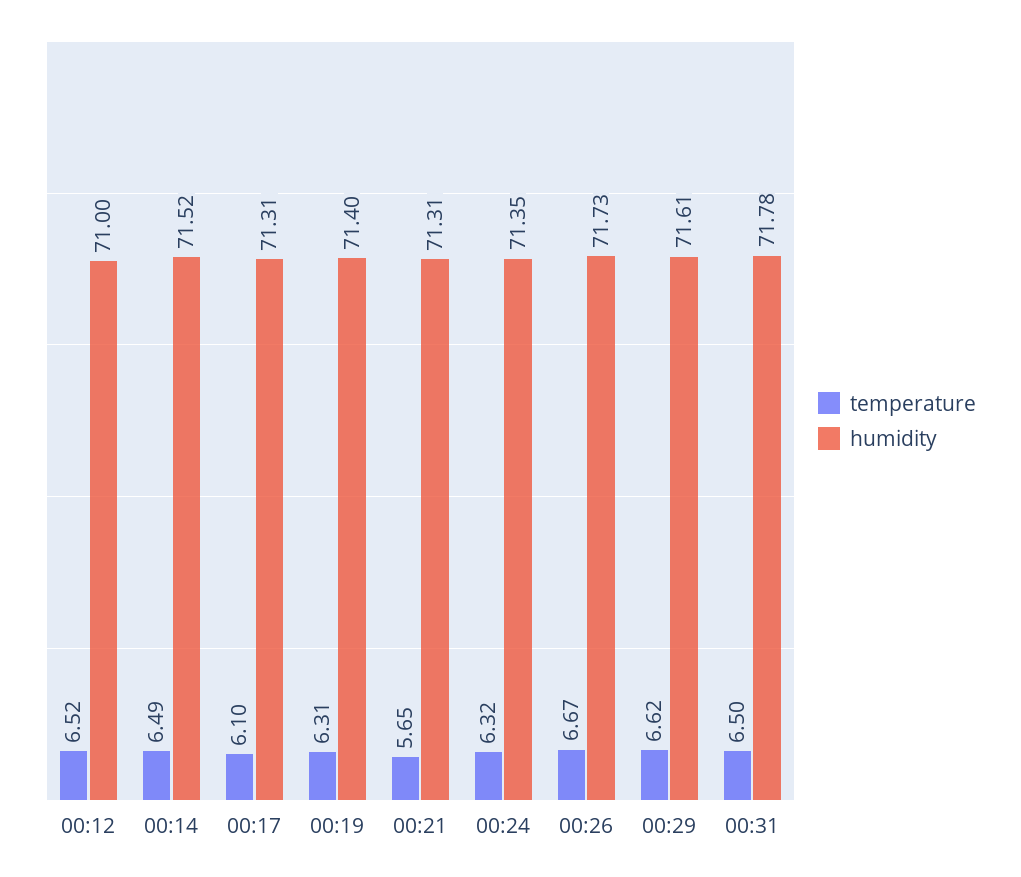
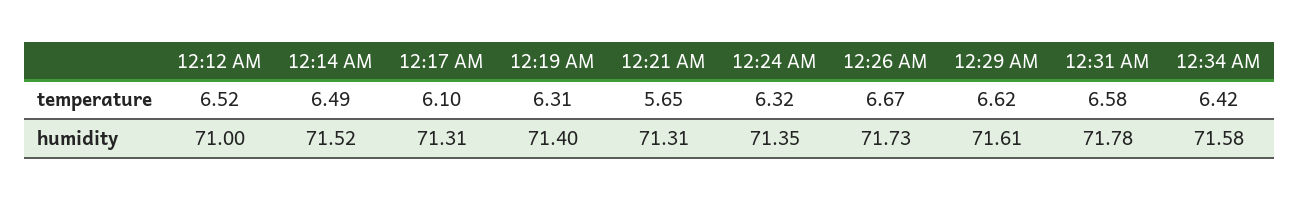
temperature, 00:31: 6.5 -> 6.58
temperature, 12:34 AM: none -> 6.42
humidity, 12:34 AM: none -> 71.58

